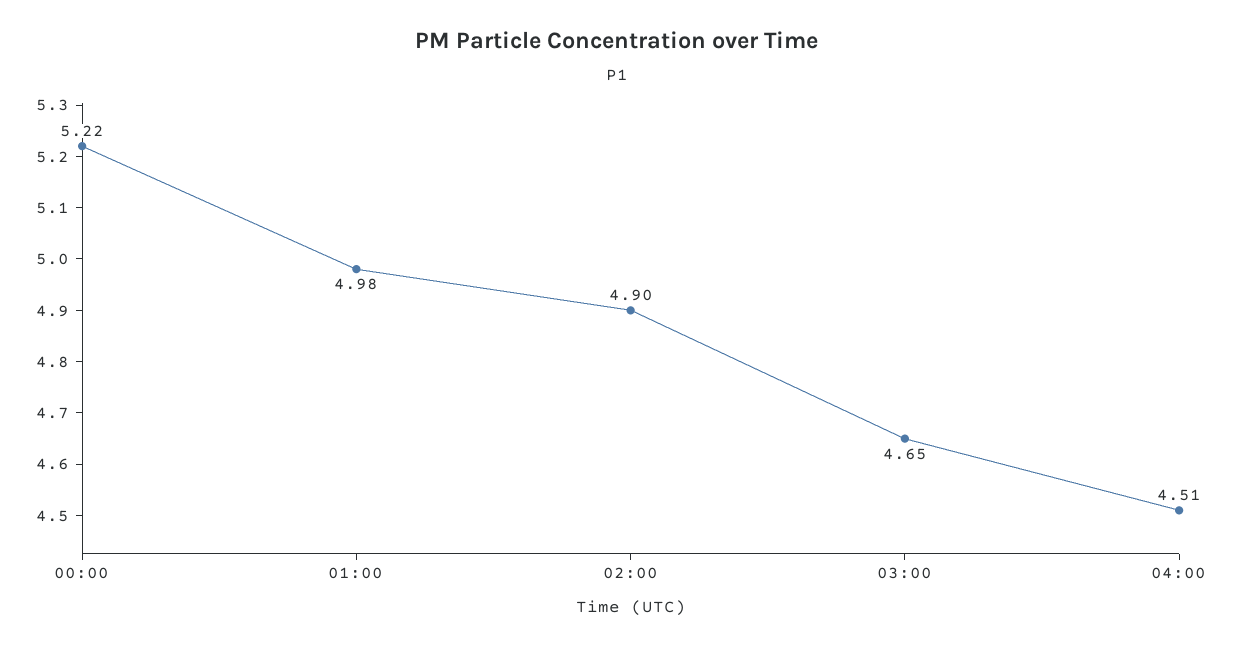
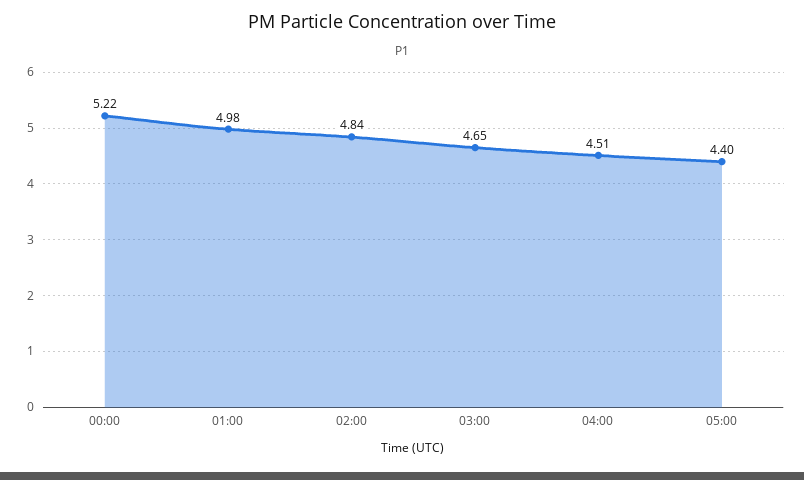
02:00: 4.9 -> 4.84
05:00: none -> 4.4

